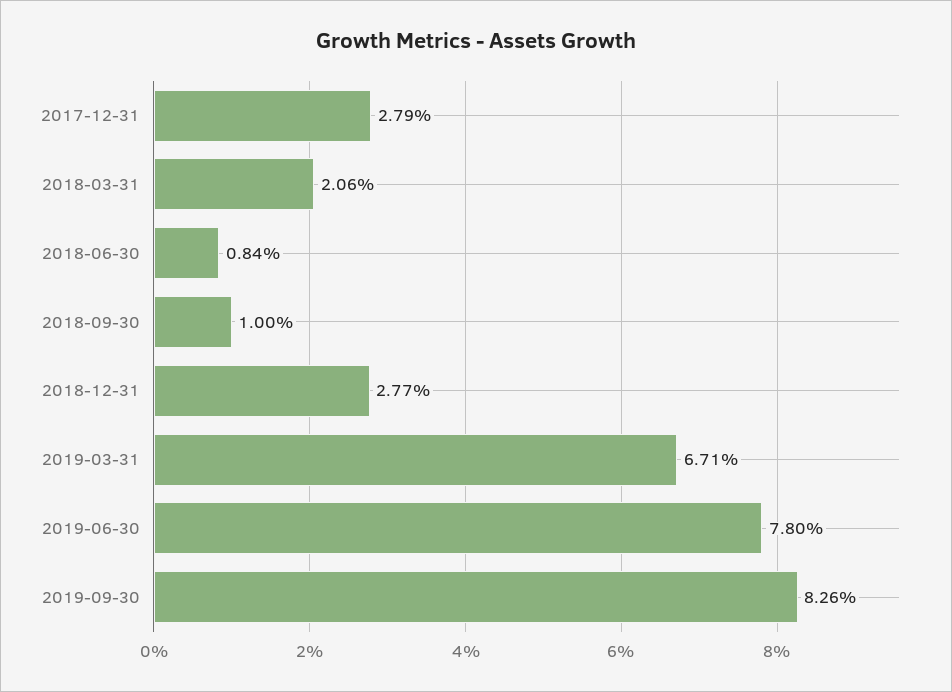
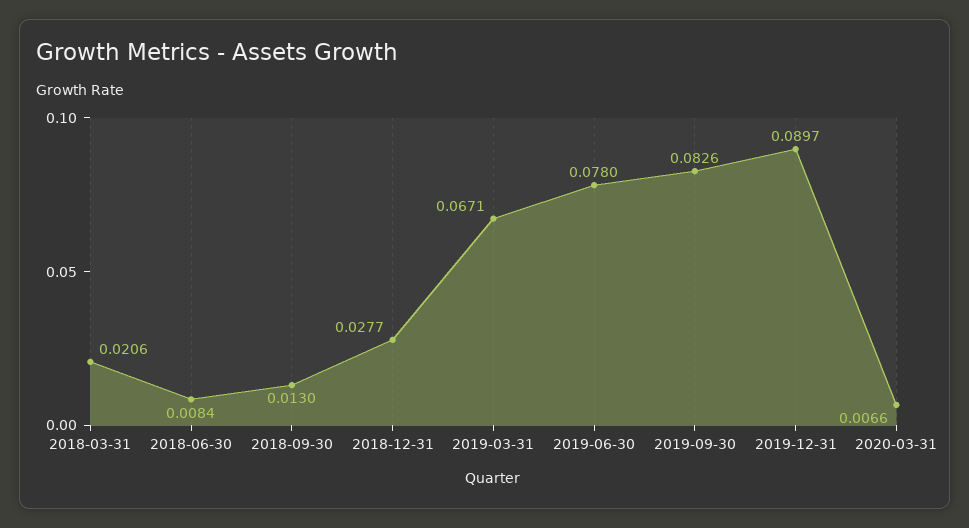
2017-12-31: 0.0279 -> none
2018-09-30: 0.01 -> 0.013
2019-12-31: none -> 0.0897
2020-03-31: none -> 0.0066

